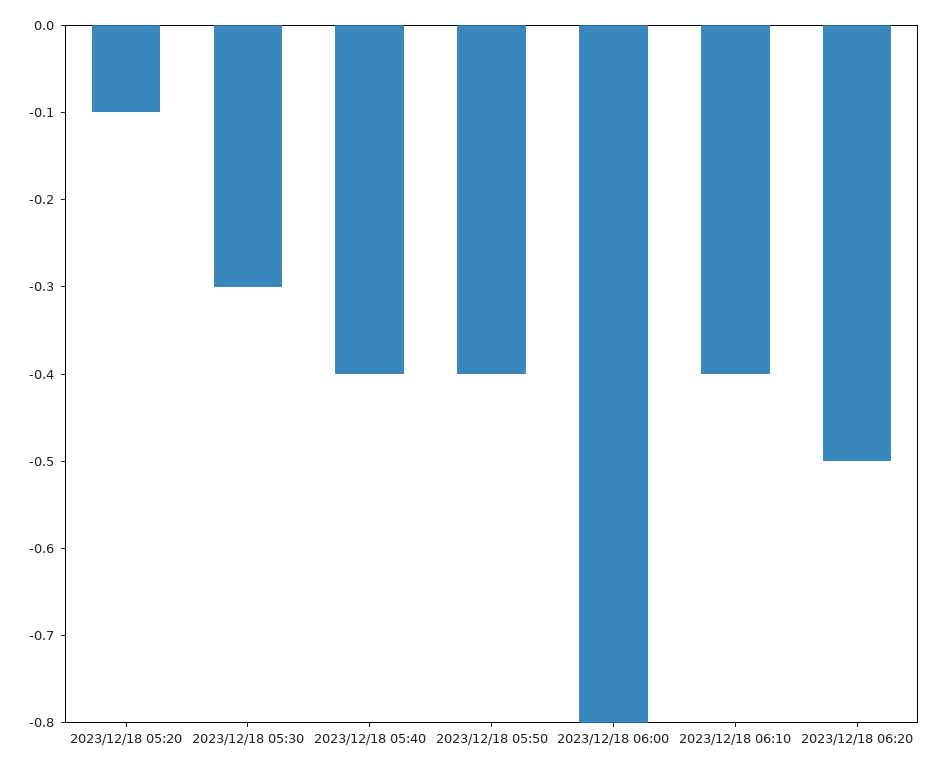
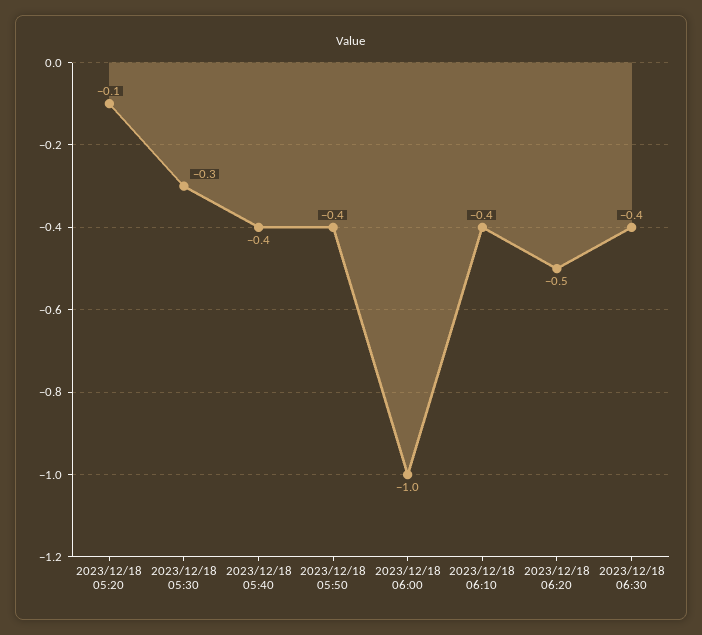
2023/12/18 06:00: -0.8 -> -1
2023/12/18 06:30: none -> -0.4

